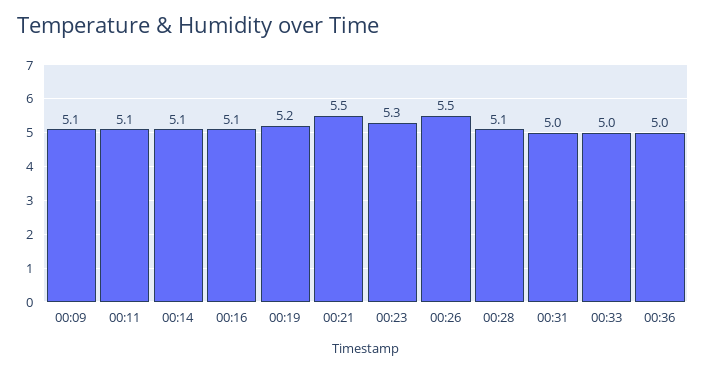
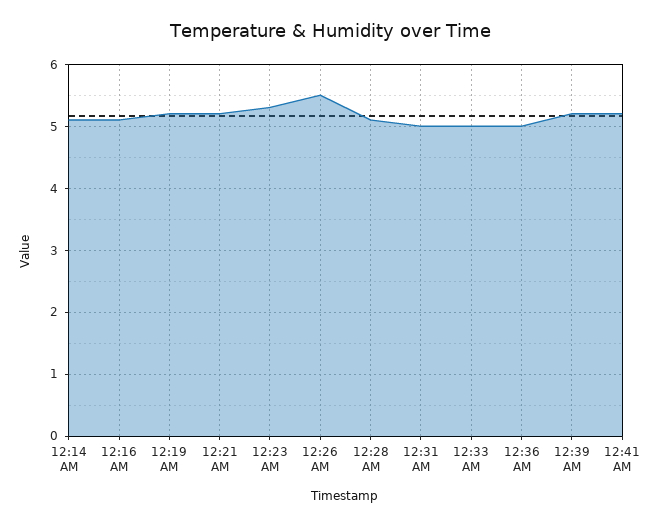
00:09: 5.1 -> none
00:11: 5.1 -> none
00:21: 5.5 -> 5.2
12:39 AM: none -> 5.2
12:41 AM: none -> 5.2

